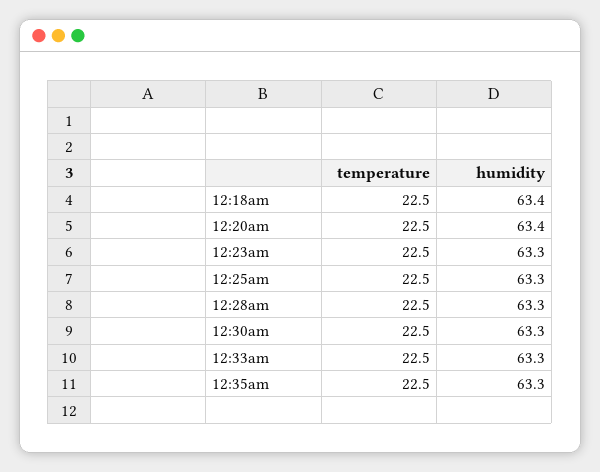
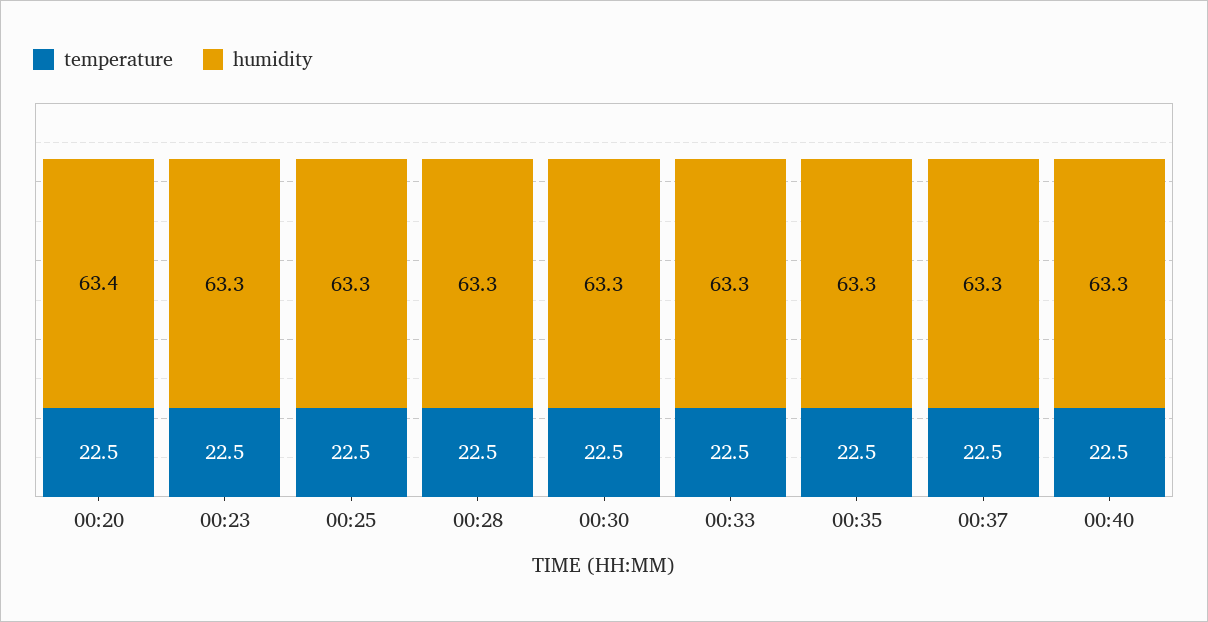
temperature, 12:18am: 22.5 -> none
humidity, 12:18am: 63.4 -> none
temperature, 00:37: none -> 22.5
humidity, 00:37: none -> 63.3
temperature, 00:40: none -> 22.5
humidity, 00:40: none -> 63.3

